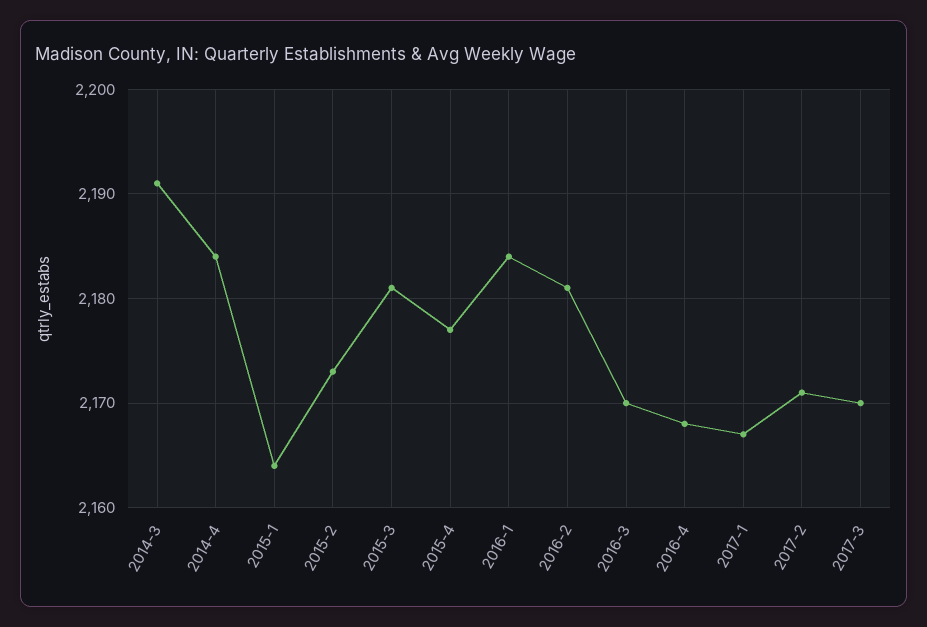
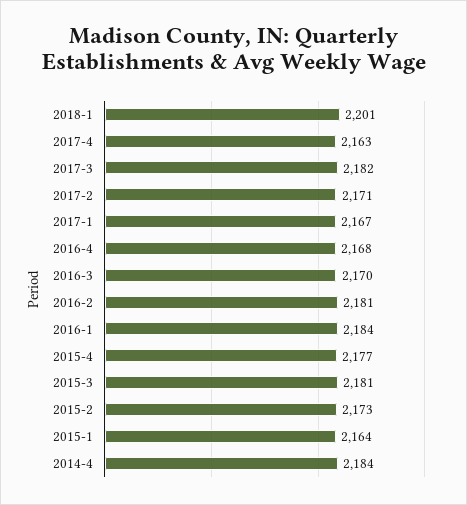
2014-3: 2191 -> none
2017-3: 2170 -> 2182
2018-1: none -> 2201
2017-4: none -> 2163

